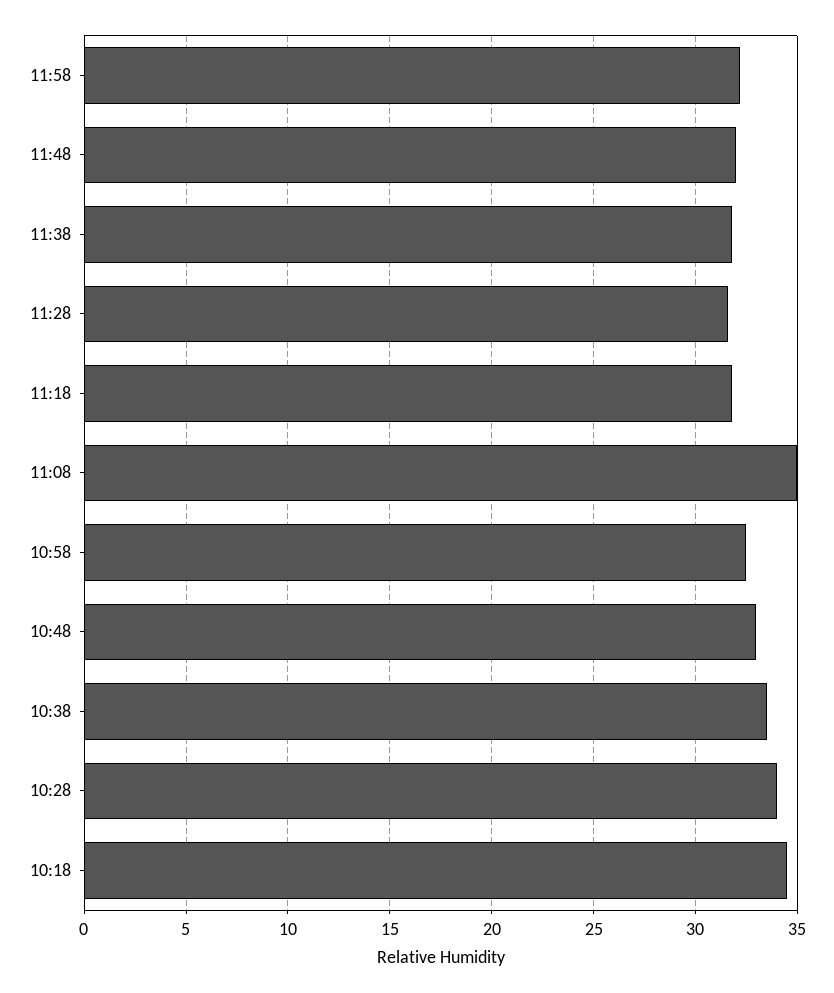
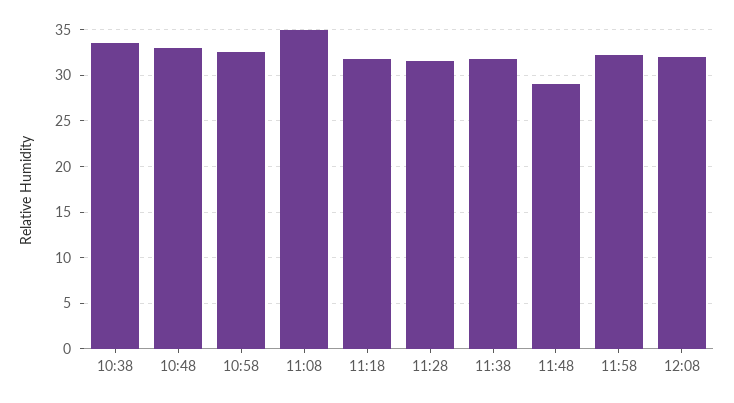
11:48: 32 -> 29
10:28: 34 -> none
10:18: 34.5 -> none
12:08: none -> 32

